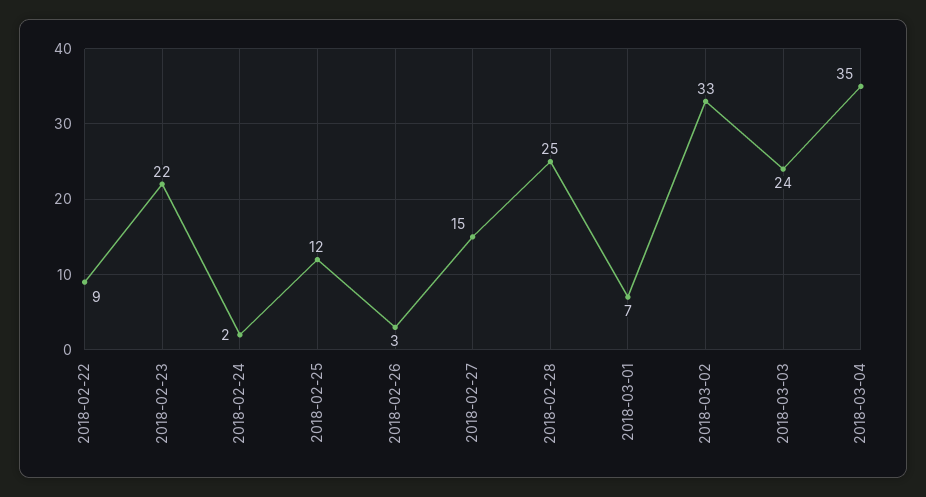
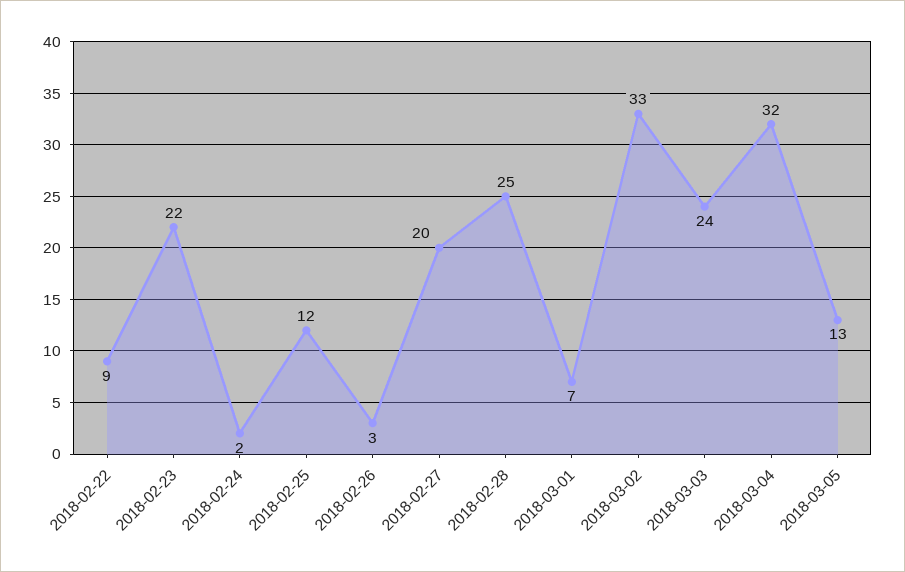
2018-02-27: 15 -> 20
2018-03-04: 35 -> 32
2018-03-05: none -> 13

